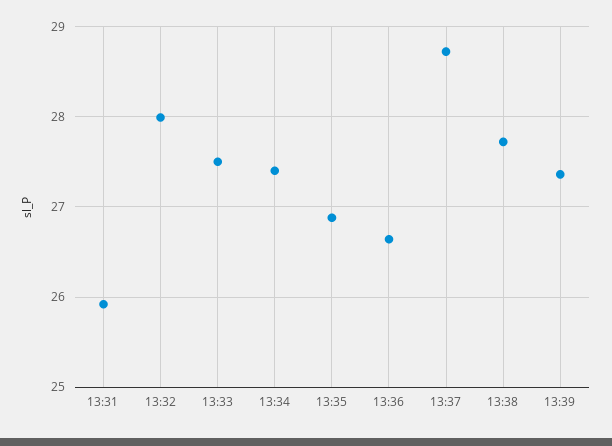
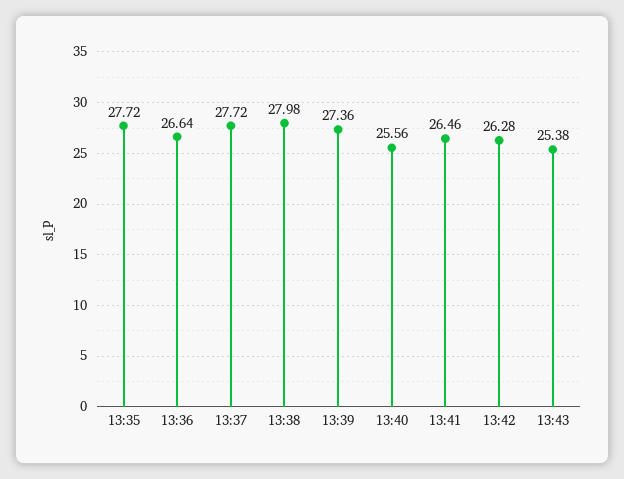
13:31: 25.9 -> none
13:32: 28 -> none
13:33: 27.5 -> none
13:34: 27.4 -> none
13:35: 26.9 -> 27.72
13:37: 28.7 -> 27.72
13:38: 27.7 -> 27.98
13:40: none -> 25.56
13:41: none -> 26.46
13:42: none -> 26.28
13:43: none -> 25.38

